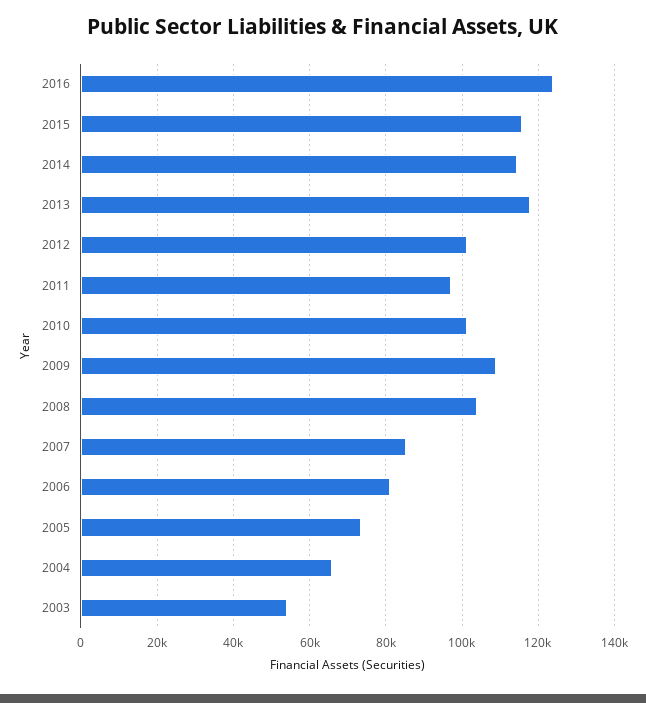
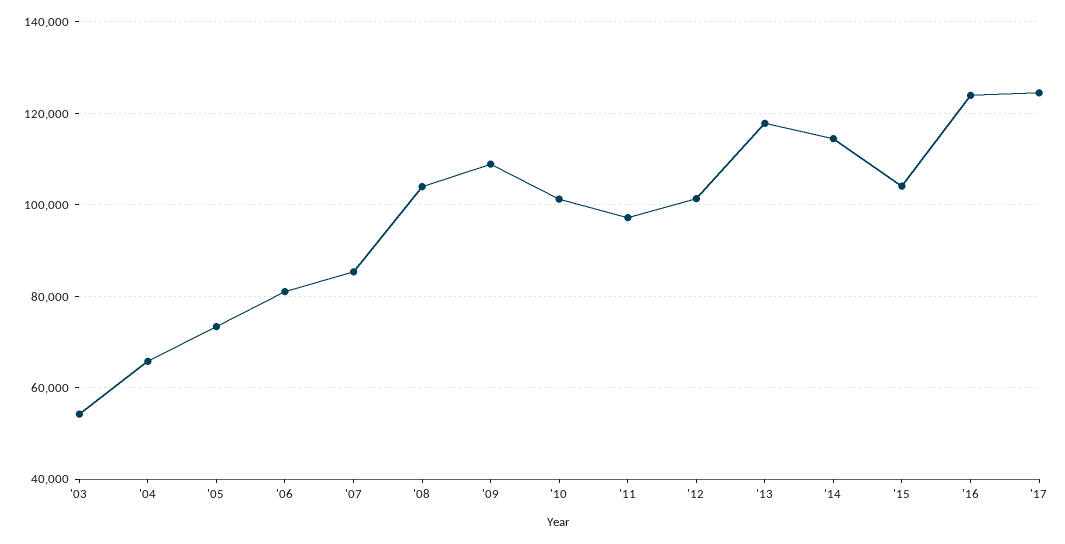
2015: 116000 -> 104000
'17: none -> 124000

